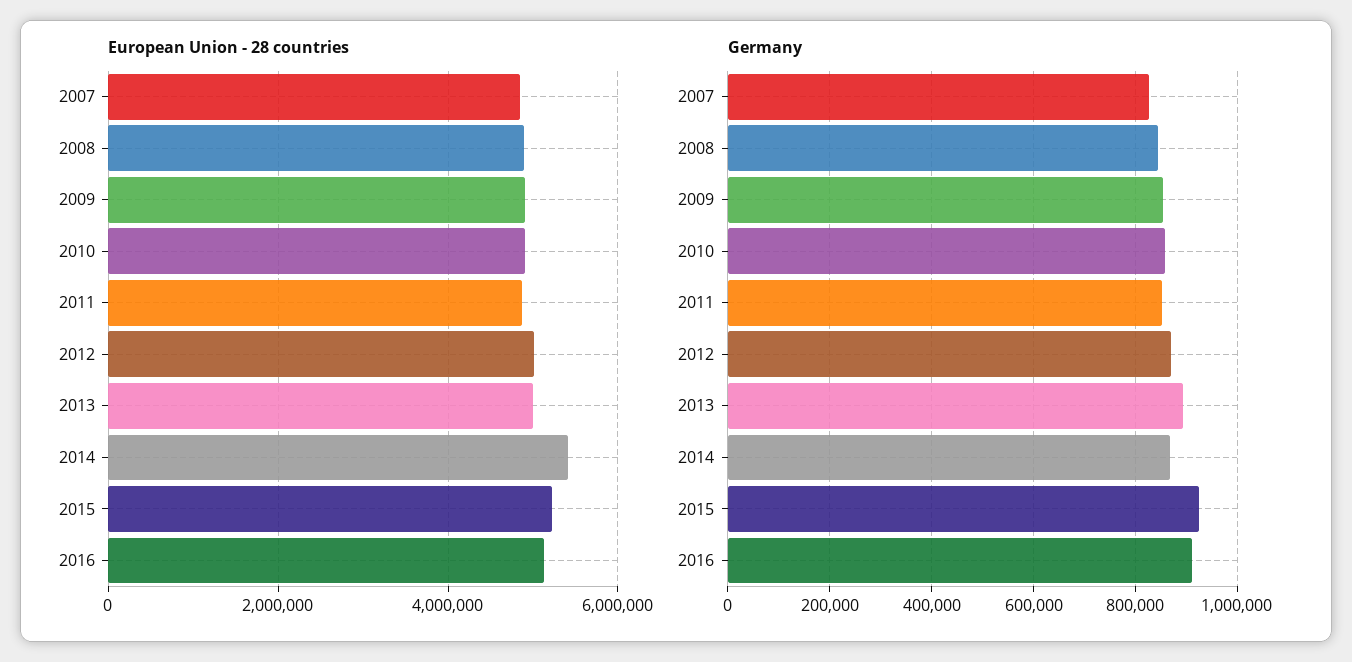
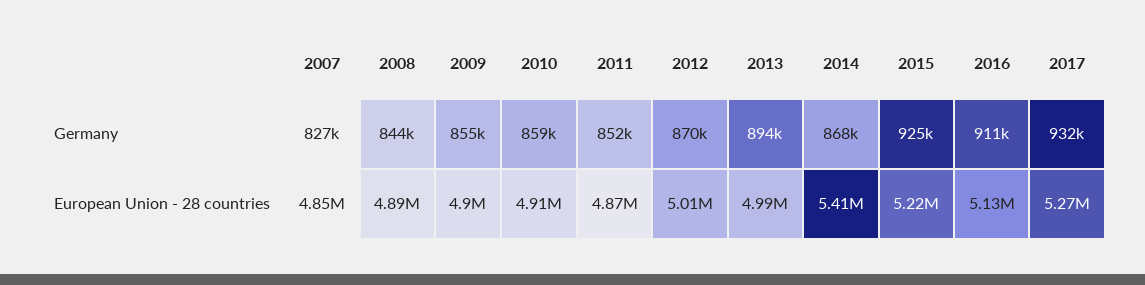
Germany, 2017: none -> 932000
European Union - 28 countries, 2017: none -> 5270000

